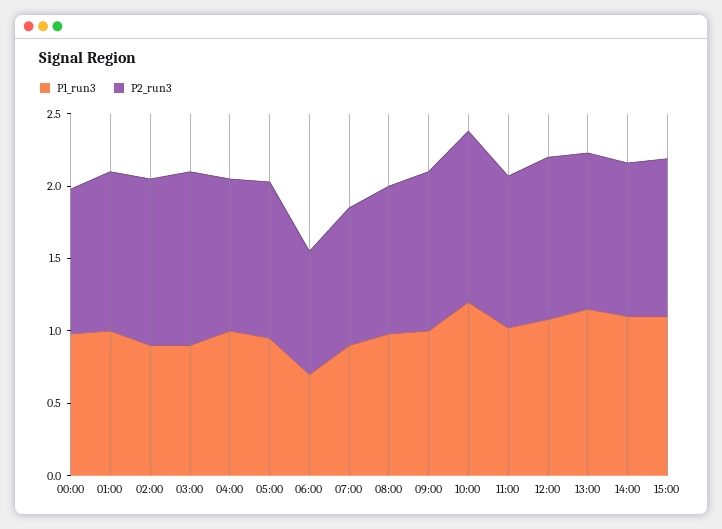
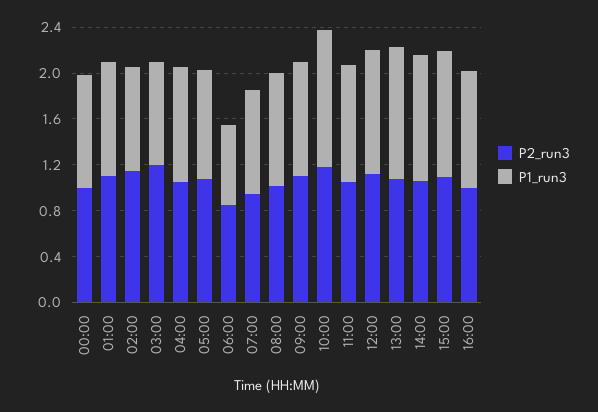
P2_run3, 16:00: none -> 1
P1_run3, 16:00: none -> 1

